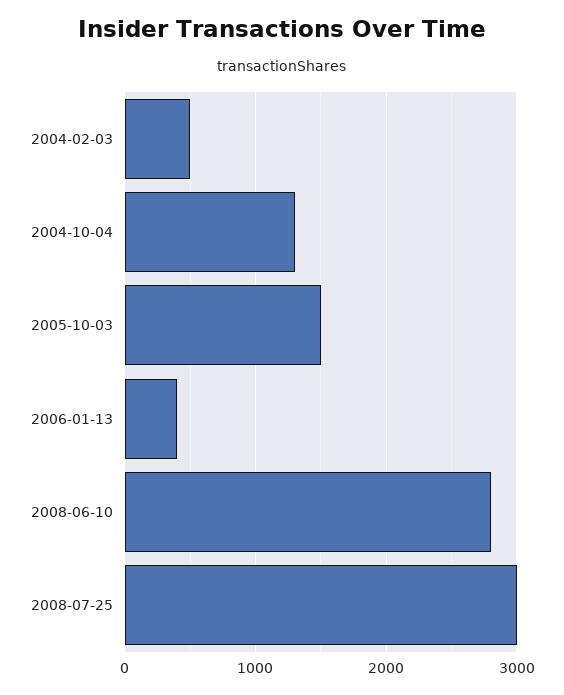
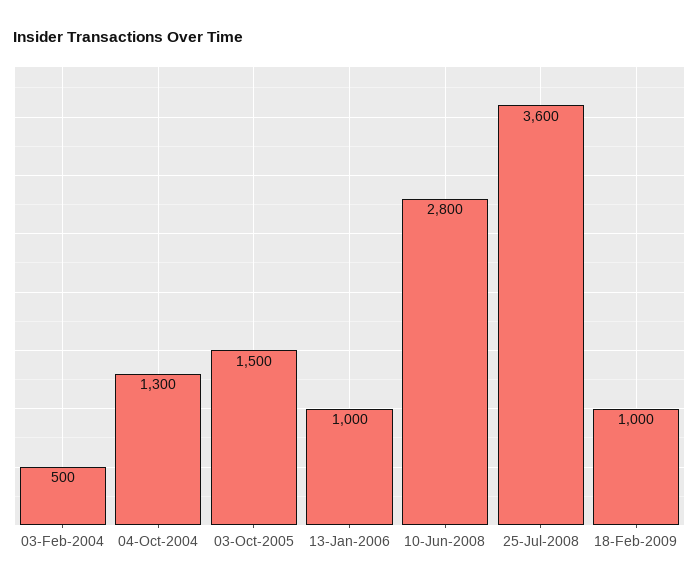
2006-01-13: 400 -> 1000
2008-07-25: 3000 -> 3600
18-Feb-2009: none -> 1000

